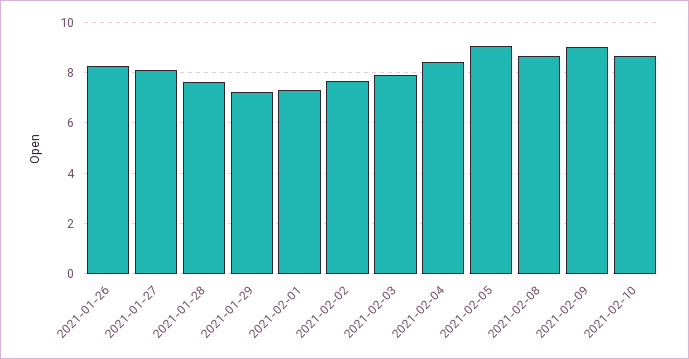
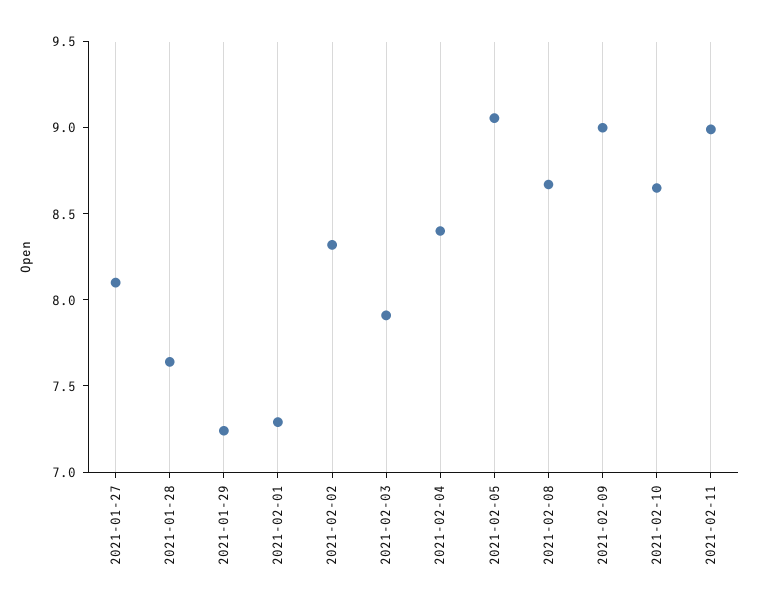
2021-01-26: 8.25 -> none
2021-02-02: 7.75 -> 8.3
2021-02-11: none -> 9

